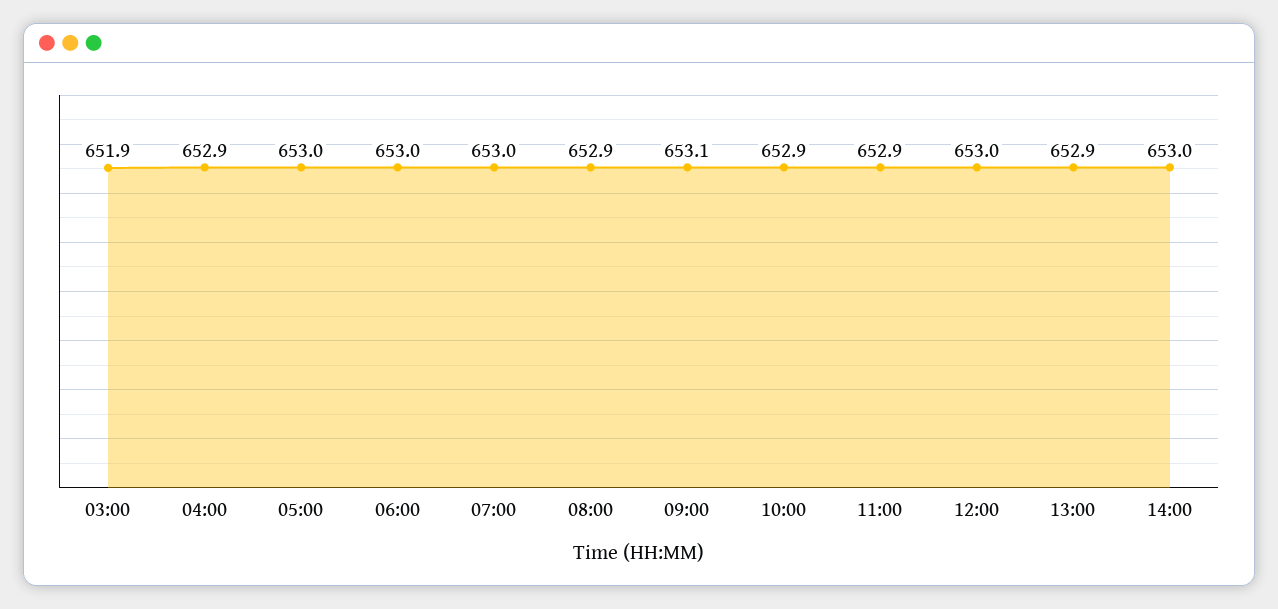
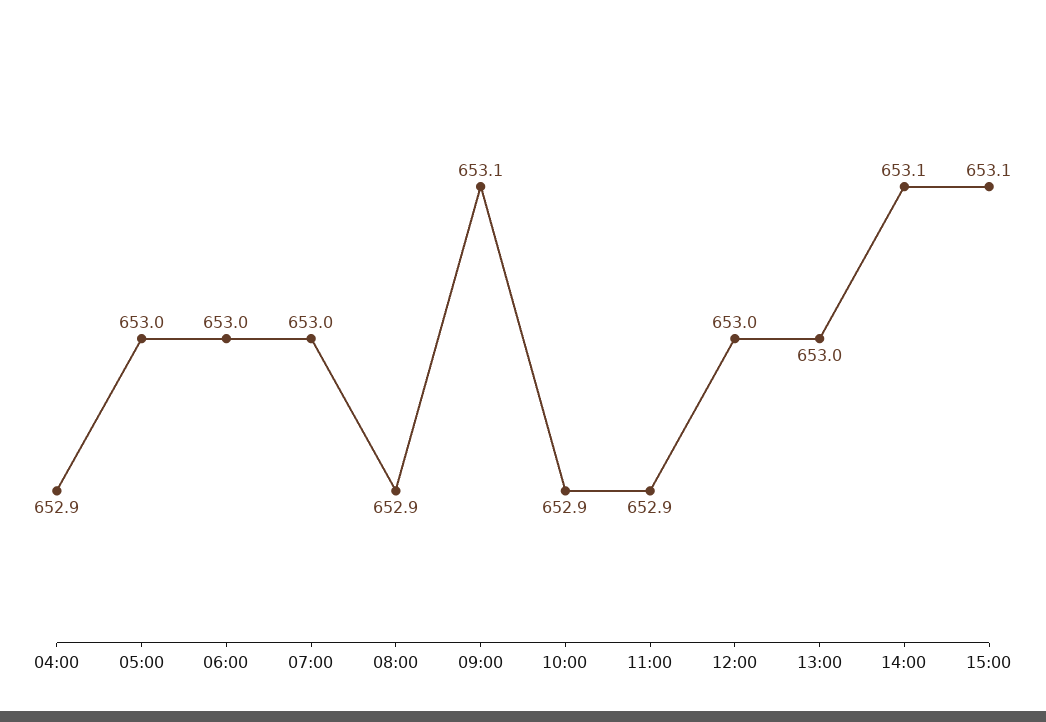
03:00: 651.9 -> none
13:00: 652.9 -> 653
14:00: 653 -> 653.1
15:00: none -> 653.1

